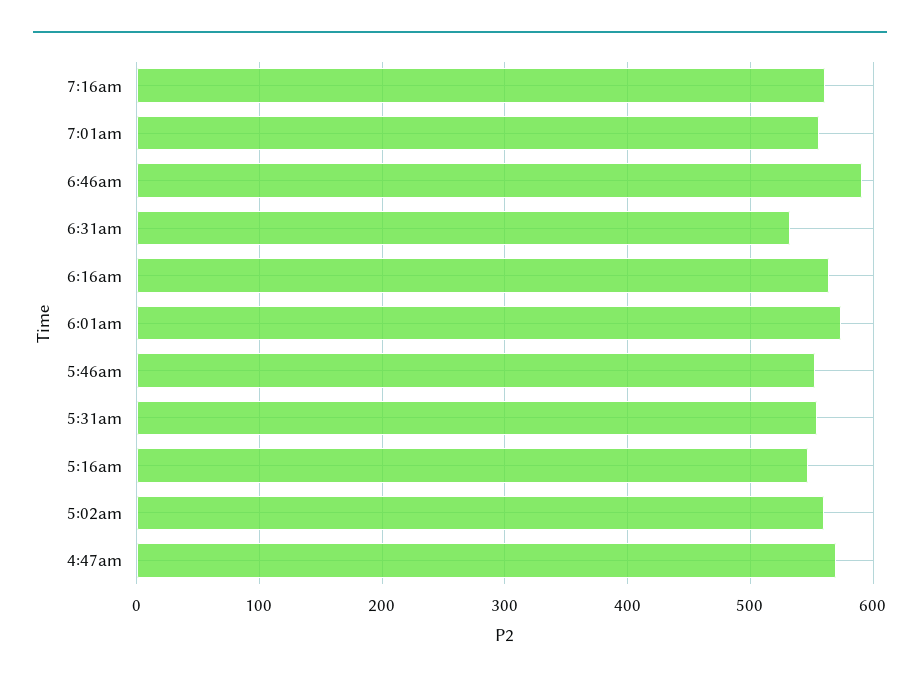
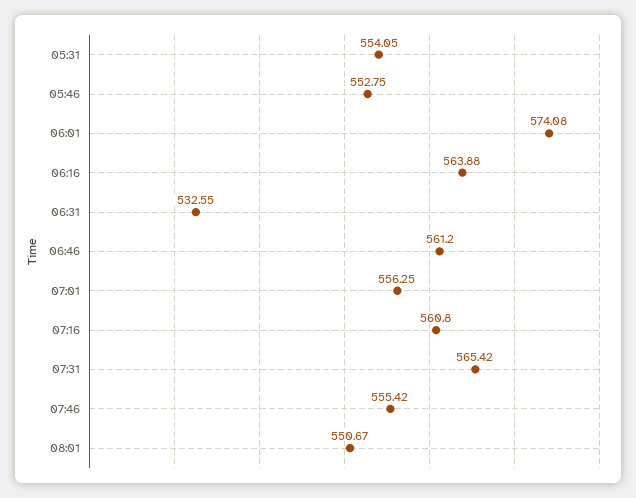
6:46am: 590 -> 561.2
5:16am: 550 -> none
5:02am: 560 -> none
4:47am: 570 -> none
07:31: none -> 565.42
07:46: none -> 555.42
08:01: none -> 550.67

